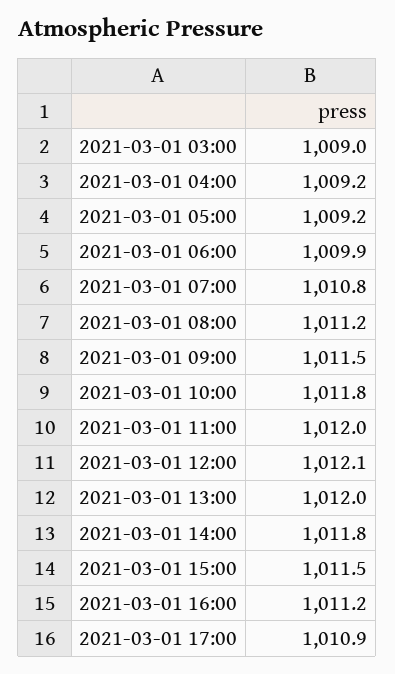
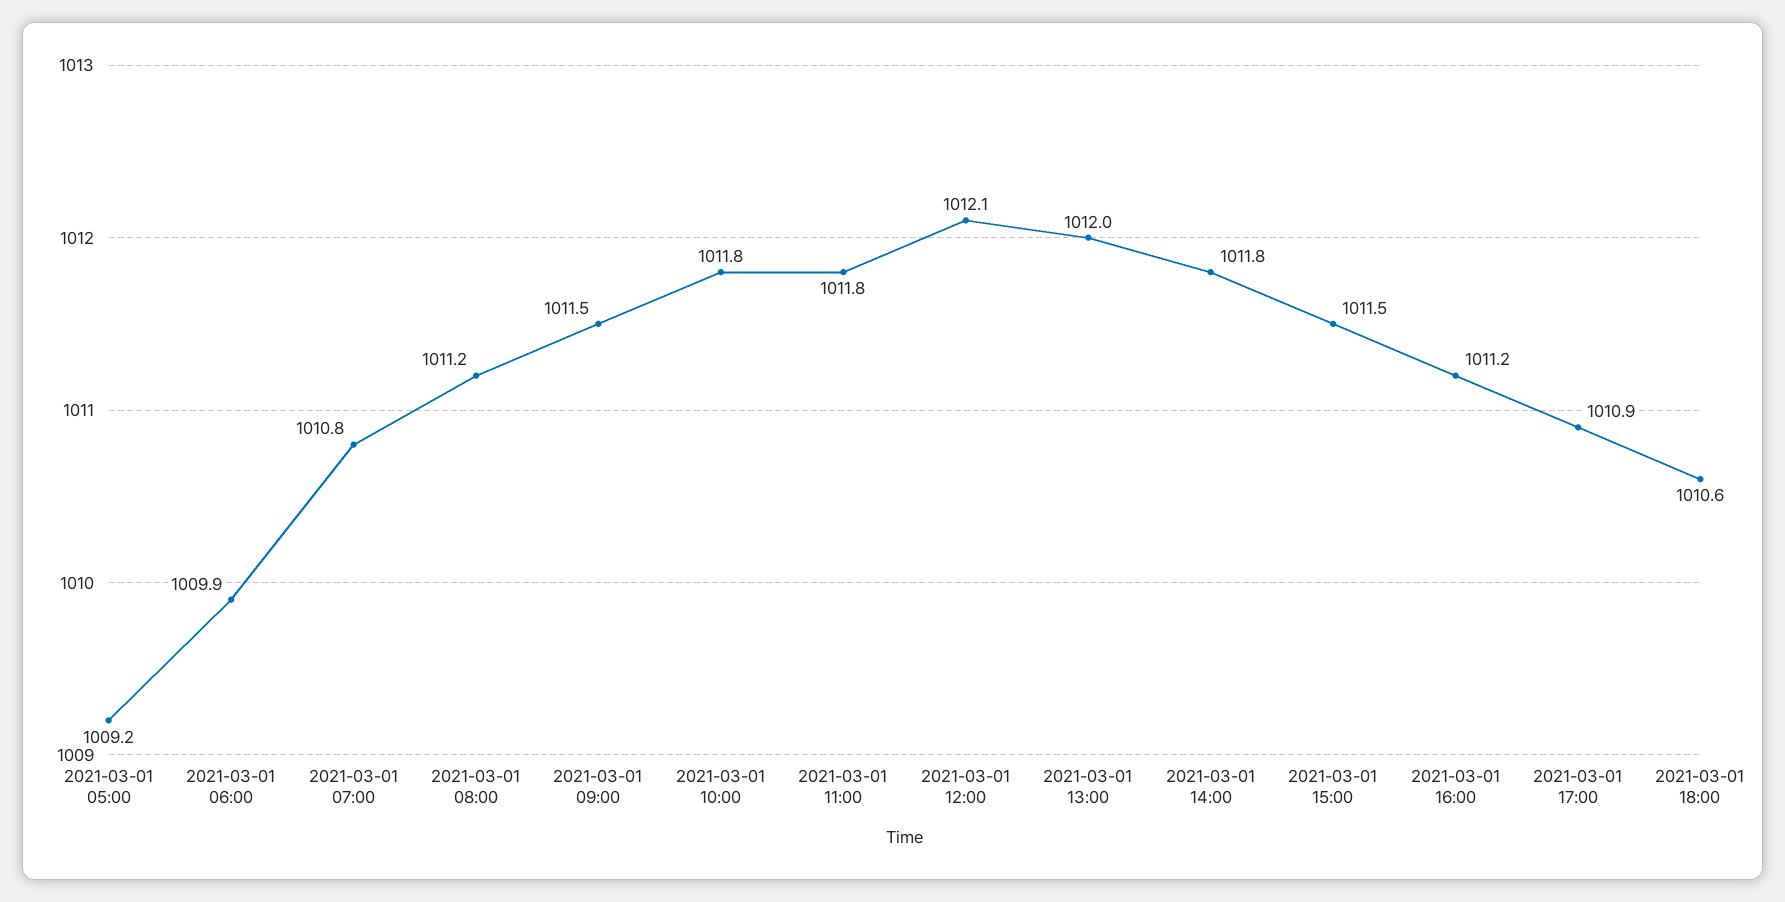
2021-03-01 03:00: 1009 -> none
2021-03-01 04:00: 1009.2 -> none
2021-03-01 11:00: 1012 -> 1011.8
2021-03-01 18:00: none -> 1010.6

